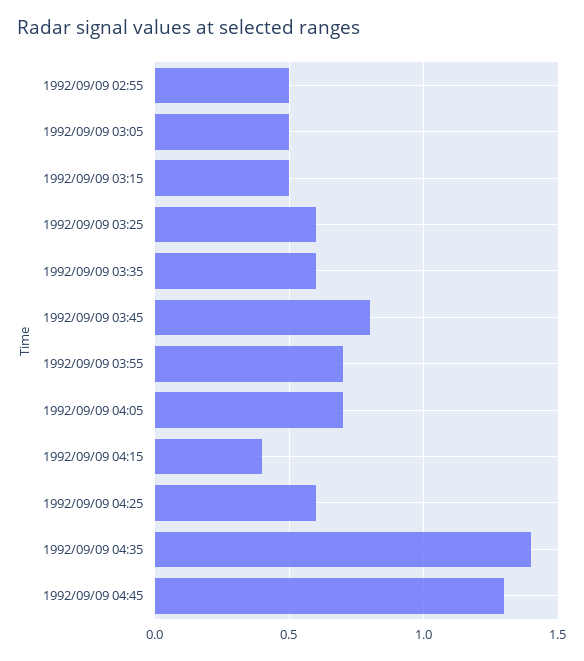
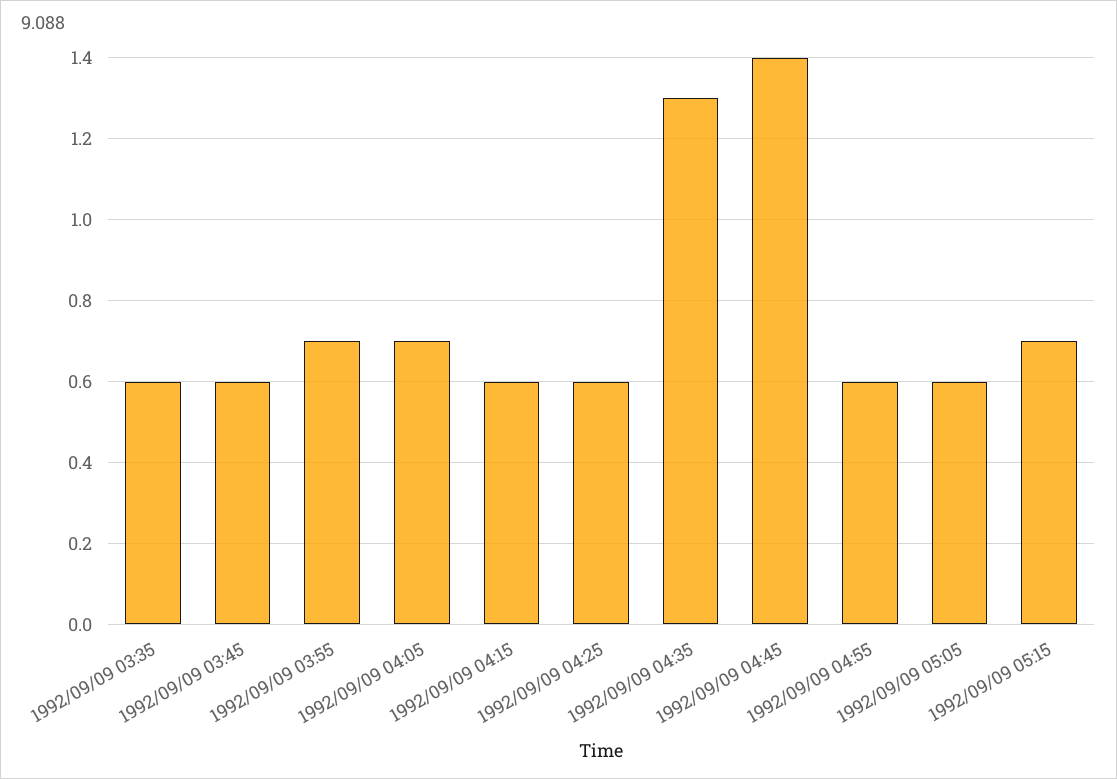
1992/09/09 02:55: 0.5 -> none
1992/09/09 03:05: 0.5 -> none
1992/09/09 03:15: 0.5 -> none
1992/09/09 03:25: 0.6 -> none
1992/09/09 03:45: 0.8 -> 0.6
1992/09/09 04:15: 0.4 -> 0.6
1992/09/09 04:35: 1.4 -> 1.3
1992/09/09 04:45: 1.3 -> 1.4
1992/09/09 04:55: none -> 0.6
1992/09/09 05:05: none -> 0.6
1992/09/09 05:15: none -> 0.7

